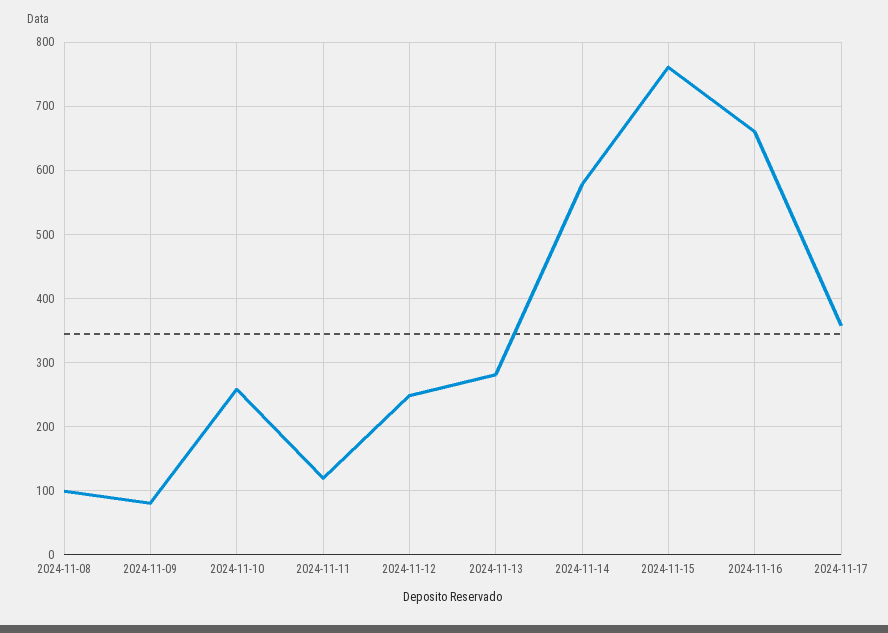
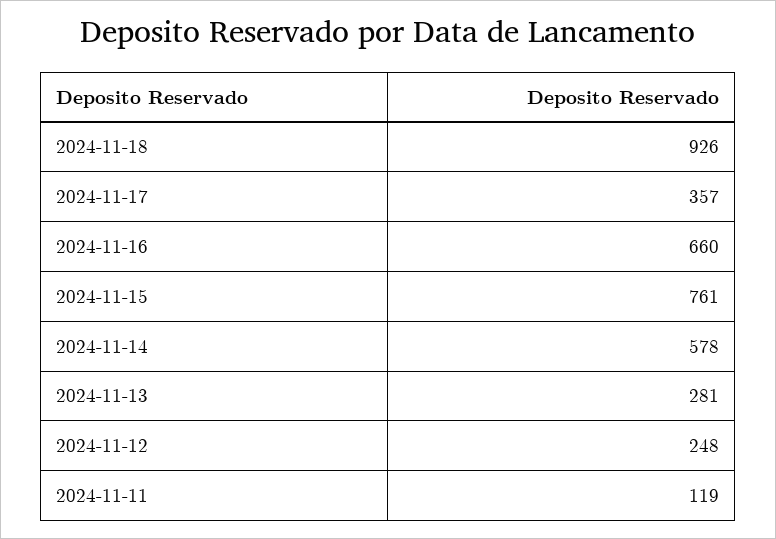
2024-11-08: 100 -> none
2024-11-09: 80 -> none
2024-11-10: 260 -> none
2024-11-18: none -> 926

